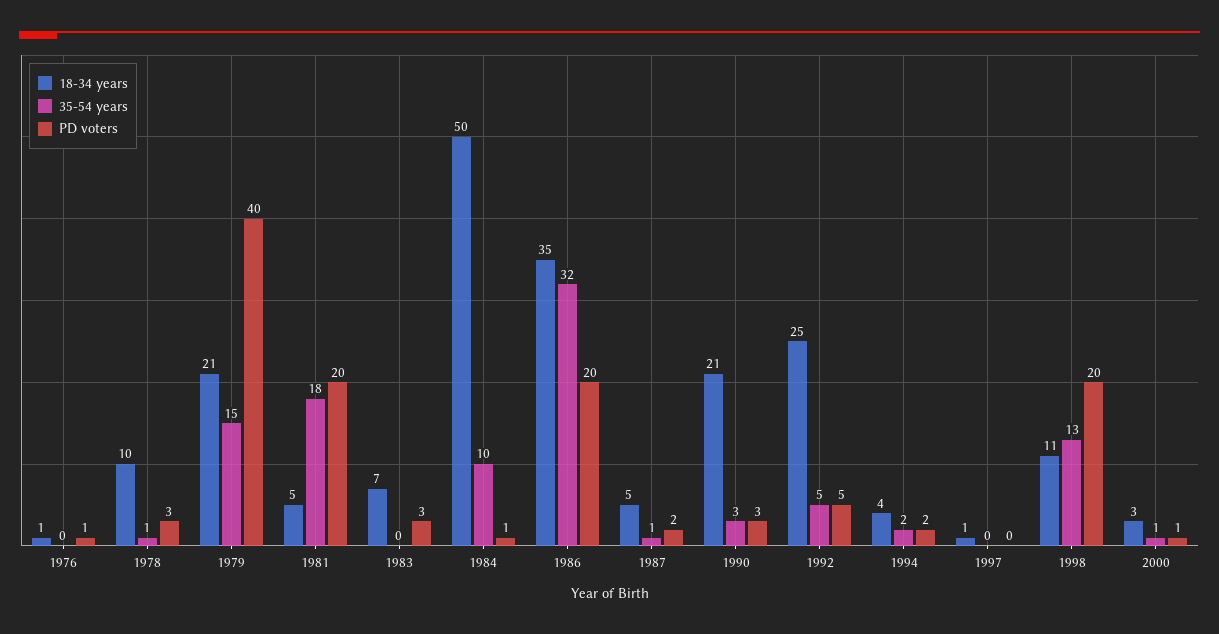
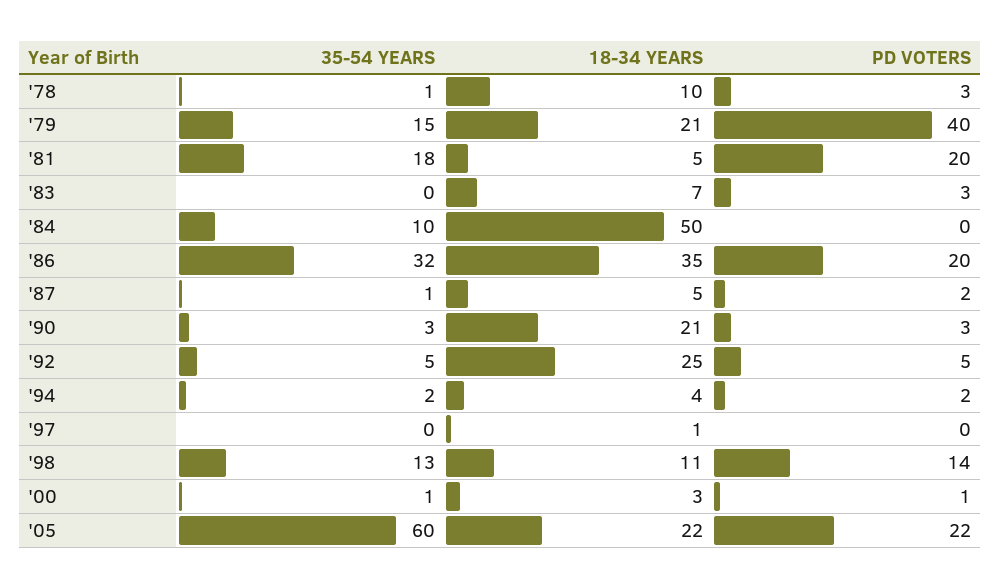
18-34 years, 1976: 1 -> none
35-54 years, 1976: 0 -> none
PD voters, 1976: 1 -> none
PD voters, 1984: 1 -> 0
PD voters, 1998: 20 -> 14
35-54 years, '05: none -> 60
18-34 years, '05: none -> 22
PD voters, '05: none -> 22

